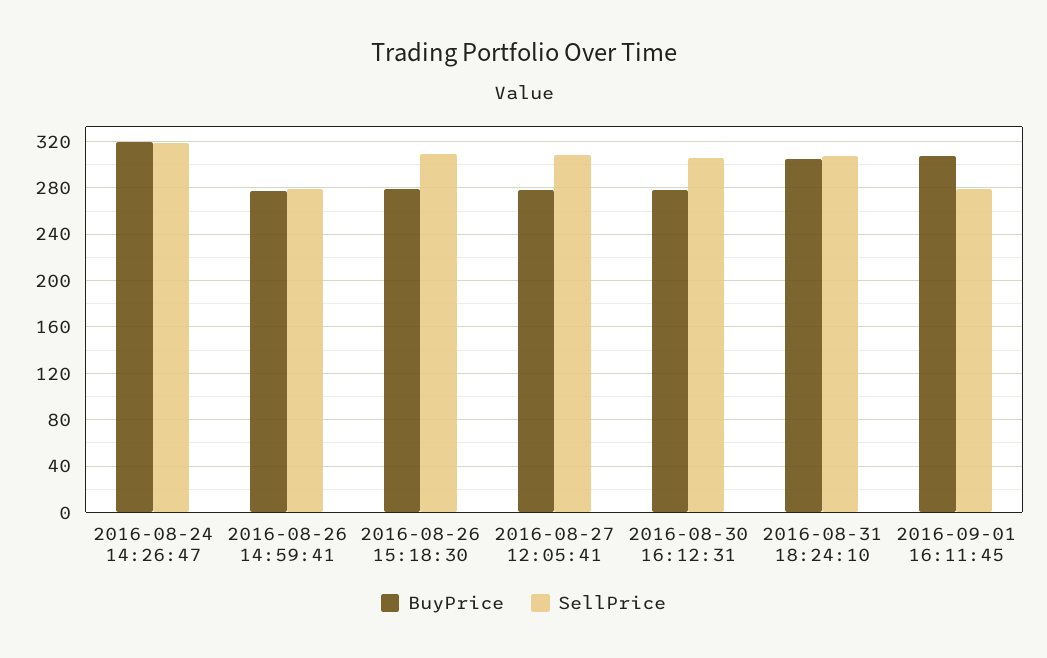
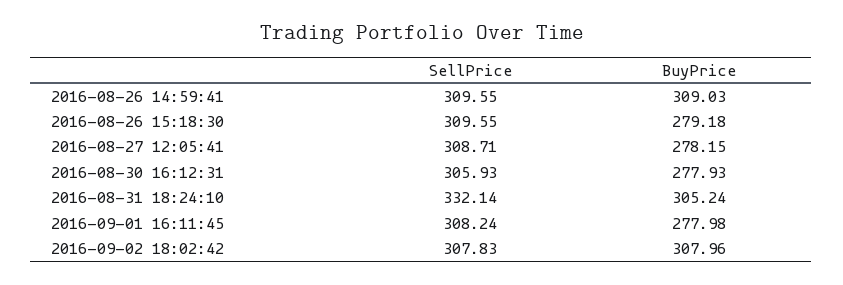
BuyPrice, 2016-08-24 14:26:47: 320 -> none
SellPrice, 2016-08-24 14:26:47: 320 -> none
BuyPrice, 2016-08-26 14:59:41: 280 -> 309.03
SellPrice, 2016-08-26 14:59:41: 280 -> 309.55
SellPrice, 2016-08-31 18:24:10: 310 -> 332.14
BuyPrice, 2016-09-01 16:11:45: 310 -> 277.98
SellPrice, 2016-09-01 16:11:45: 280 -> 308.24
SellPrice, 2016-09-02 18:02:42: none -> 307.83
BuyPrice, 2016-09-02 18:02:42: none -> 307.96

